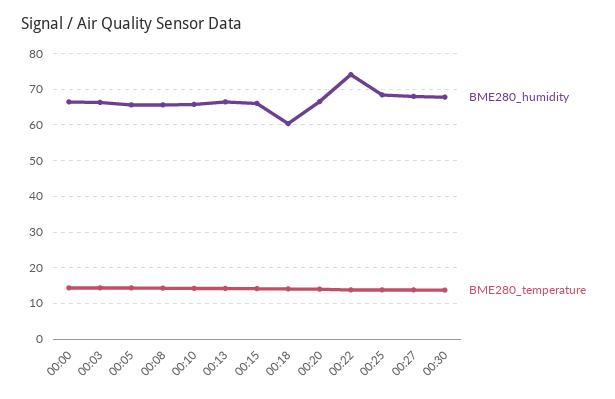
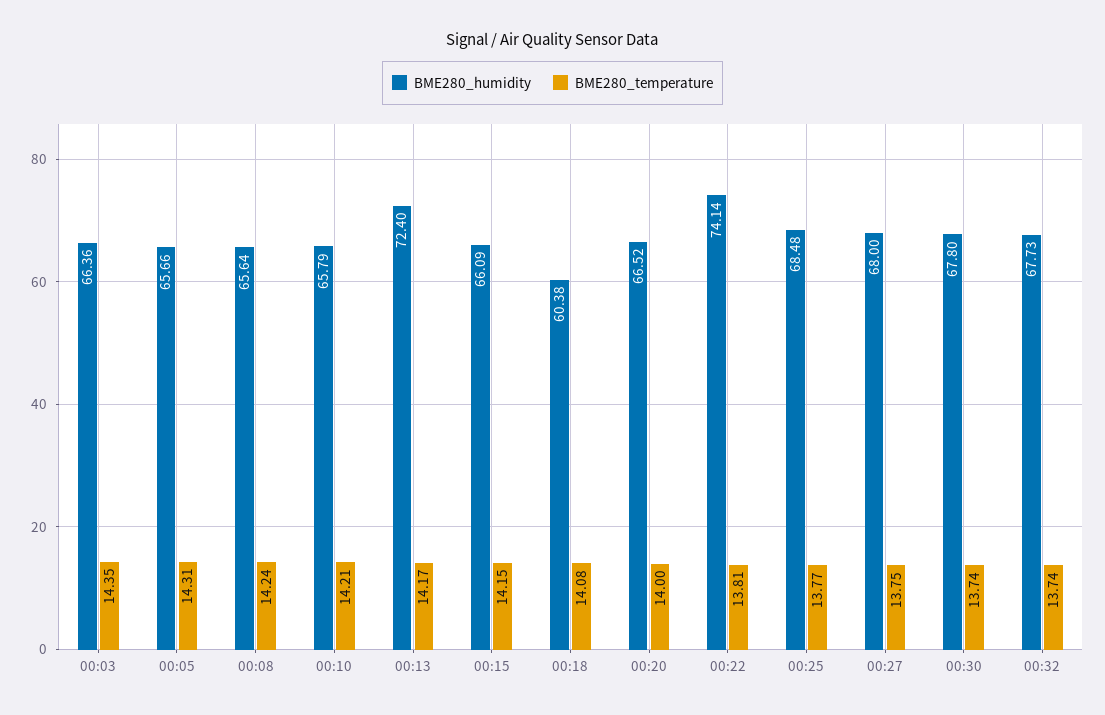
BME280_humidity, 00:00: 66 -> none
BME280_temperature, 00:00: 14 -> none
BME280_humidity, 00:13: 66 -> 72.4
BME280_humidity, 00:32: none -> 67.73
BME280_temperature, 00:32: none -> 13.74

